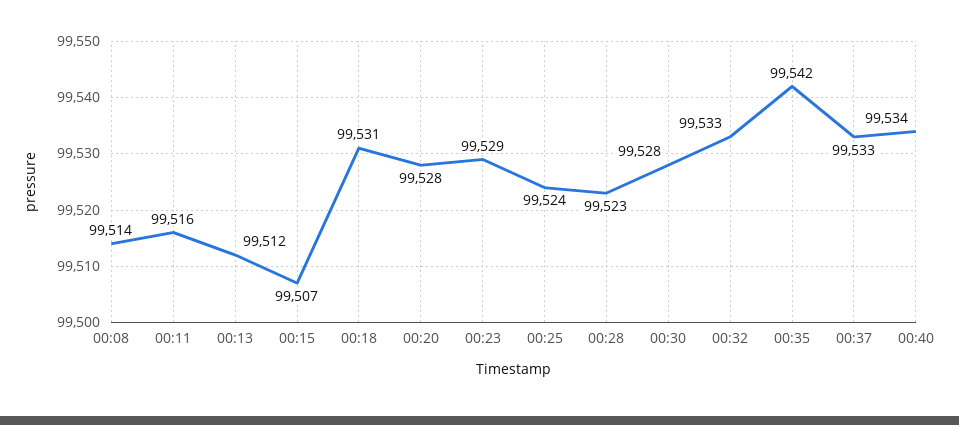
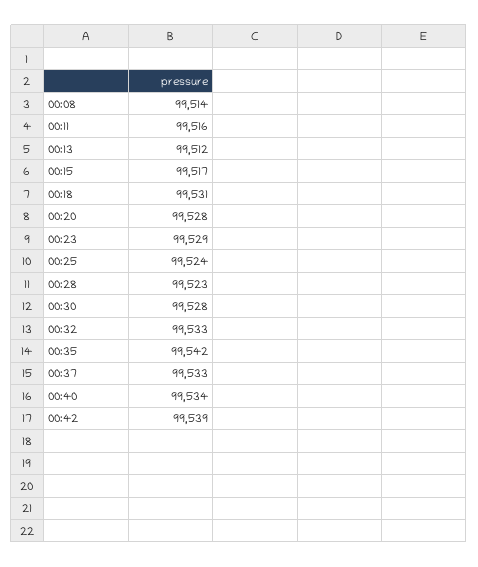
00:15: 99507 -> 99517
00:42: none -> 99539

